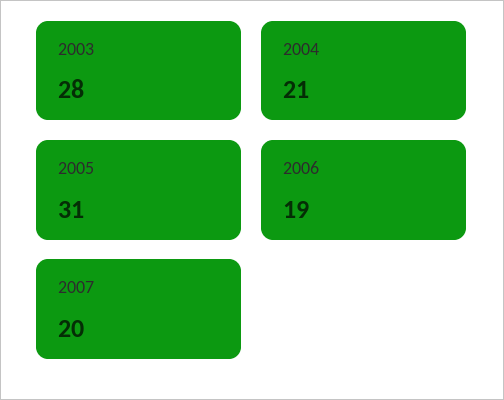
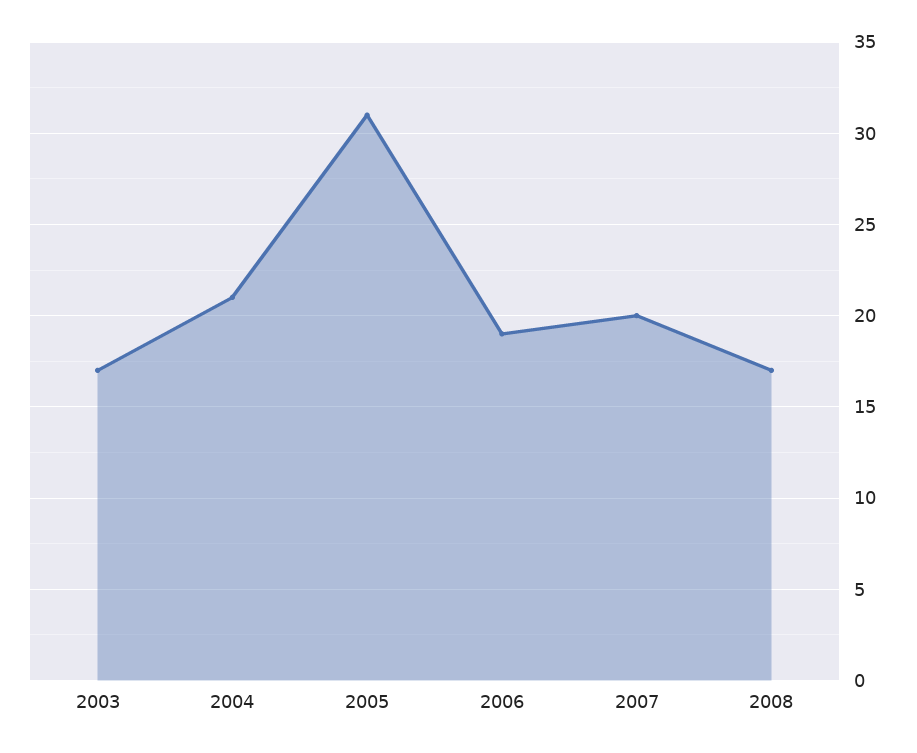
2003: 28 -> 17
2008: none -> 17

